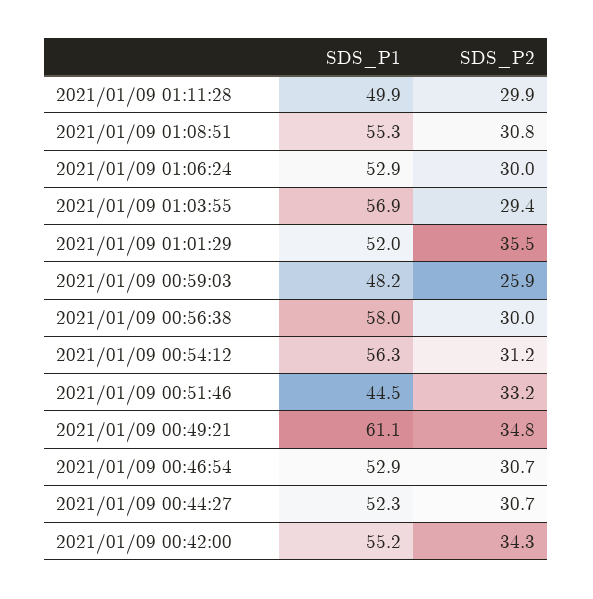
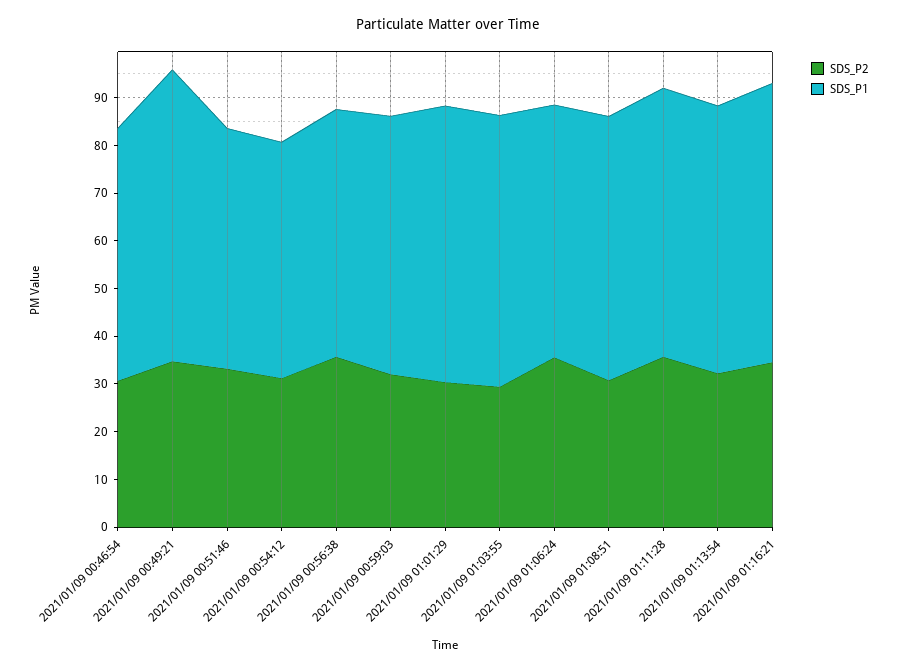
SDS_P1, 2021/01/09 01:11:28: 49.9 -> 56
SDS_P2, 2021/01/09 01:11:28: 29.9 -> 36
SDS_P2, 2021/01/09 01:06:24: 30 -> 36
SDS_P1, 2021/01/09 01:01:29: 52 -> 58
SDS_P2, 2021/01/09 01:01:29: 35.5 -> 30
SDS_P1, 2021/01/09 00:59:03: 48.2 -> 54
SDS_P2, 2021/01/09 00:59:03: 25.9 -> 32
SDS_P1, 2021/01/09 00:56:38: 58 -> 52
SDS_P2, 2021/01/09 00:56:38: 30 -> 36
SDS_P1, 2021/01/09 00:54:12: 56.3 -> 50
SDS_P1, 2021/01/09 00:51:46: 44.5 -> 50
SDS_P1, 2021/01/09 00:44:27: 52.3 -> none
SDS_P2, 2021/01/09 00:44:27: 30.7 -> none
SDS_P1, 2021/01/09 00:42:00: 55.2 -> none
SDS_P2, 2021/01/09 00:42:00: 34.3 -> none
SDS_P2, 2021/01/09 01:13:54: none -> 32
SDS_P1, 2021/01/09 01:13:54: none -> 56
SDS_P2, 2021/01/09 01:16:21: none -> 34
SDS_P1, 2021/01/09 01:16:21: none -> 58

